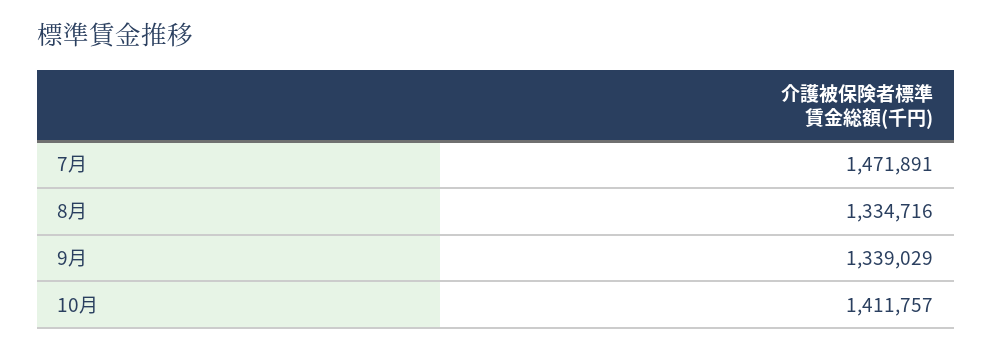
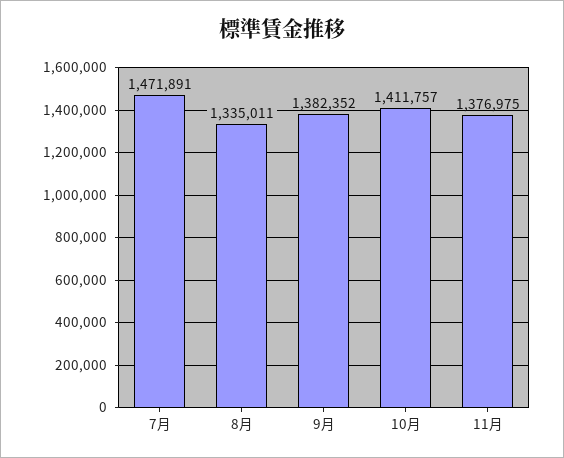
8月: 1334716 -> 1335011
9月: 1339029 -> 1382352
11月: none -> 1376975

